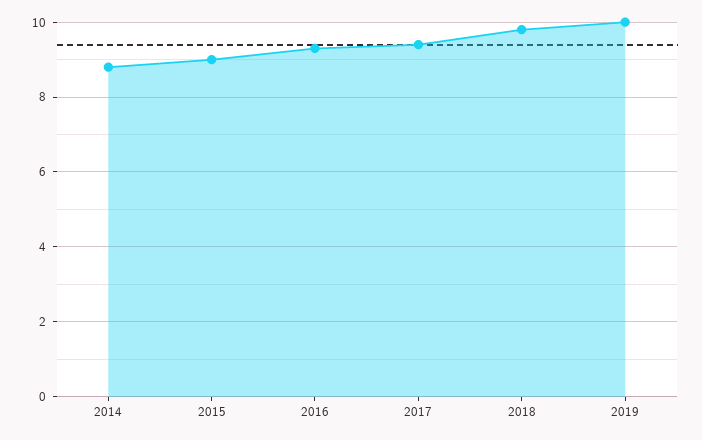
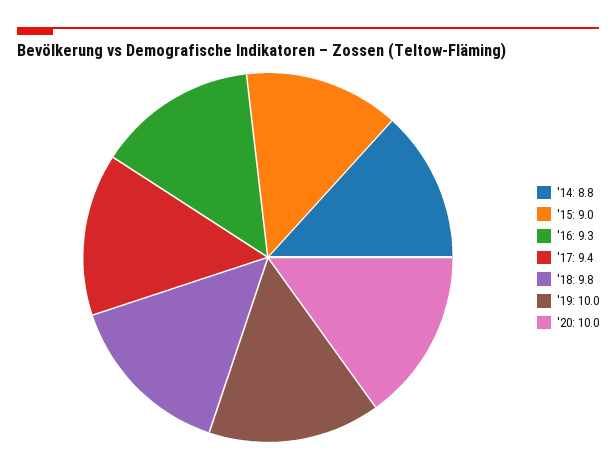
'20: none -> 10

